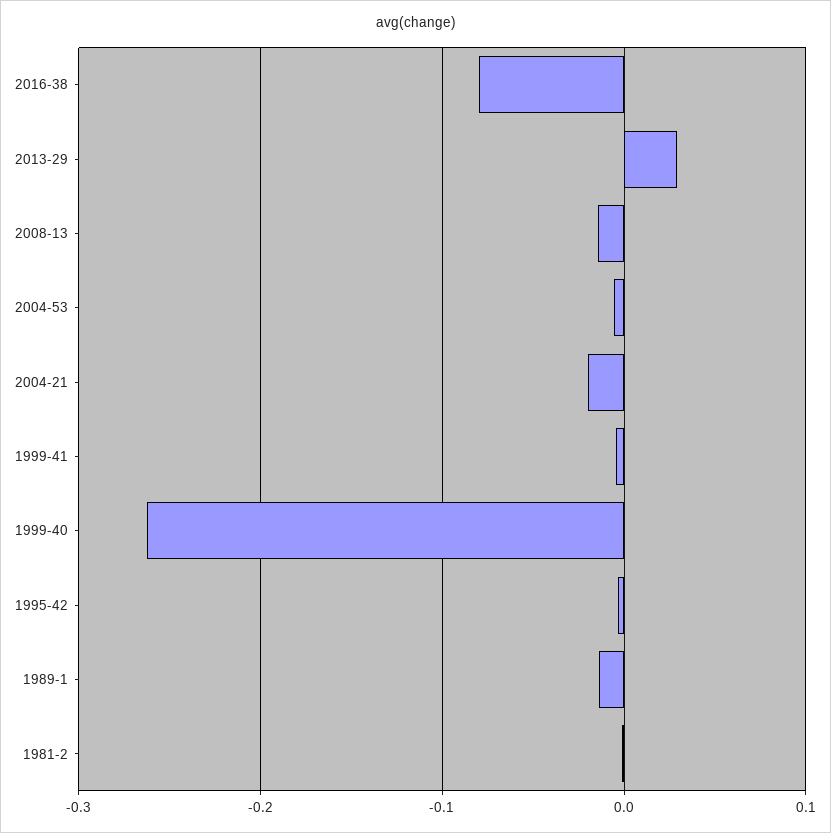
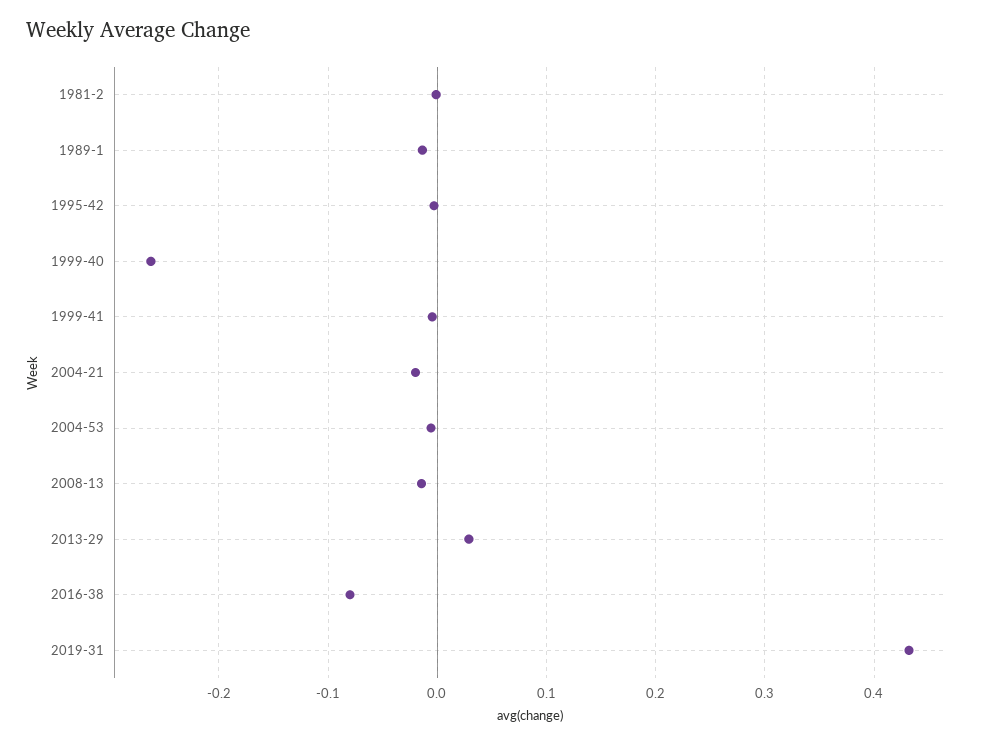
2019-31: none -> 0.43

